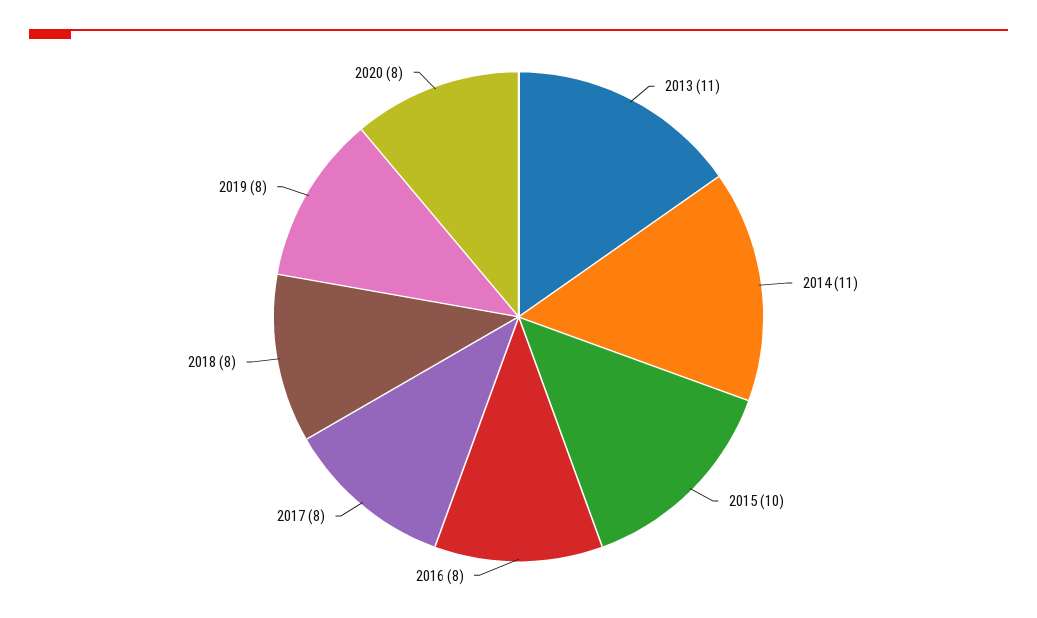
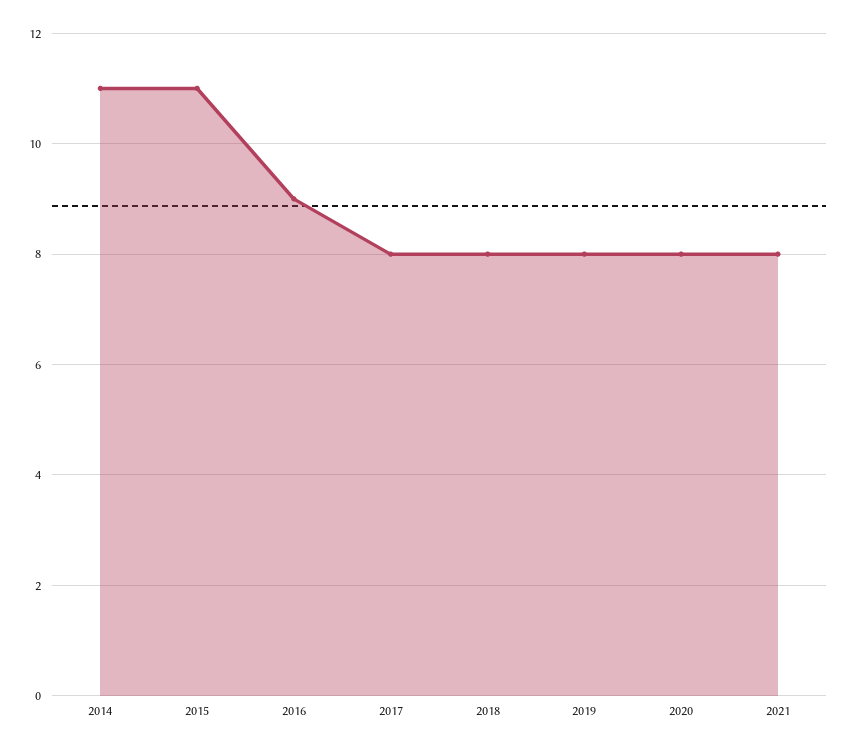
2013: 11 -> none
2015: 10 -> 11
2016: 8 -> 9
2021: none -> 8

